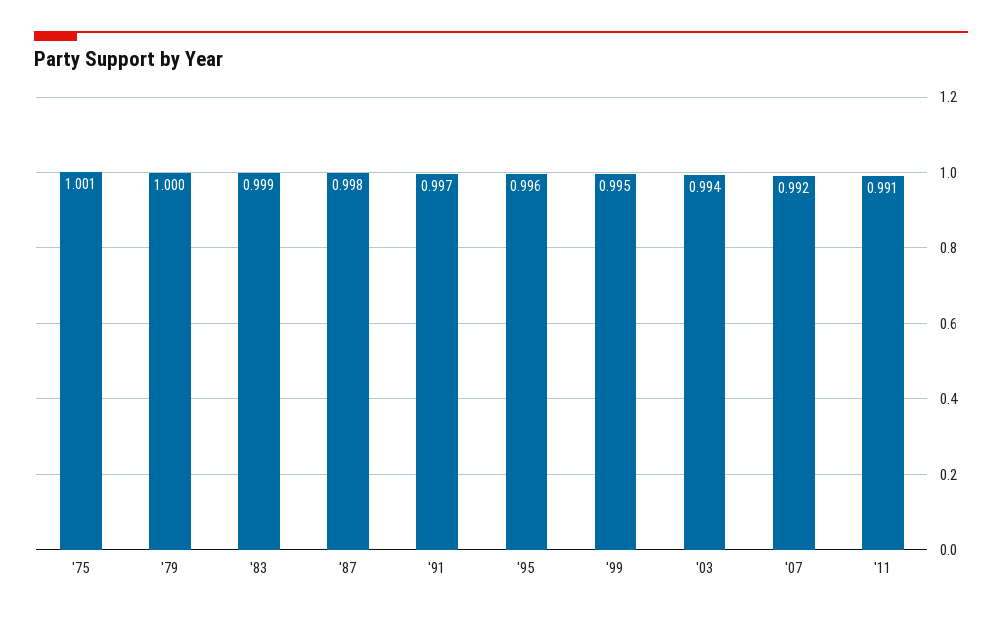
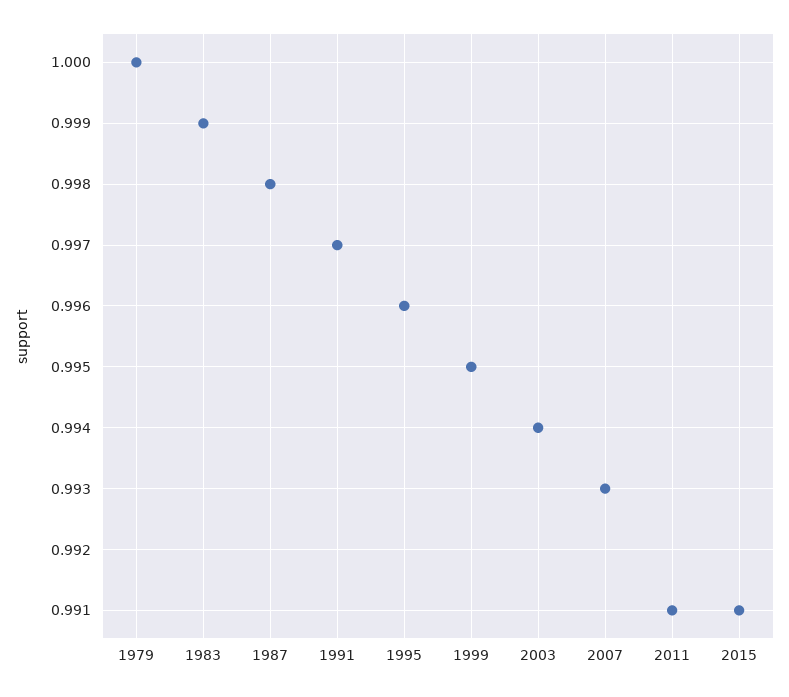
'75: 1.001 -> none
'07: 0.992 -> 0.993
2015: none -> 0.991

